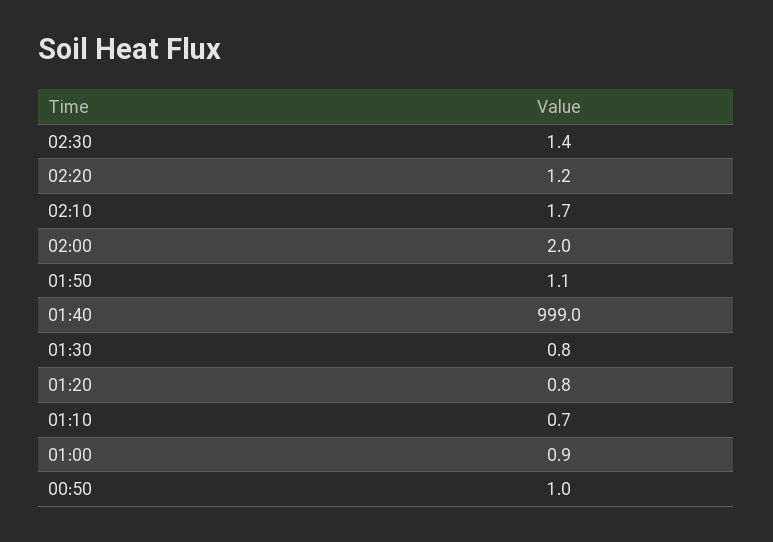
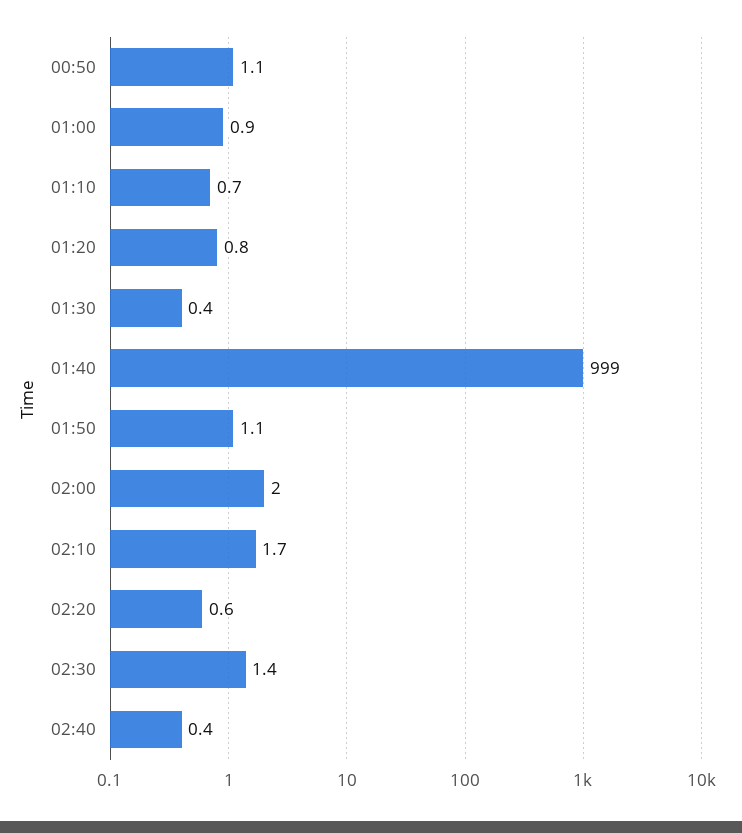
02:20: 1.2 -> 0.6
01:30: 0.8 -> 0.4
00:50: 1 -> 1.1
02:40: none -> 0.4

